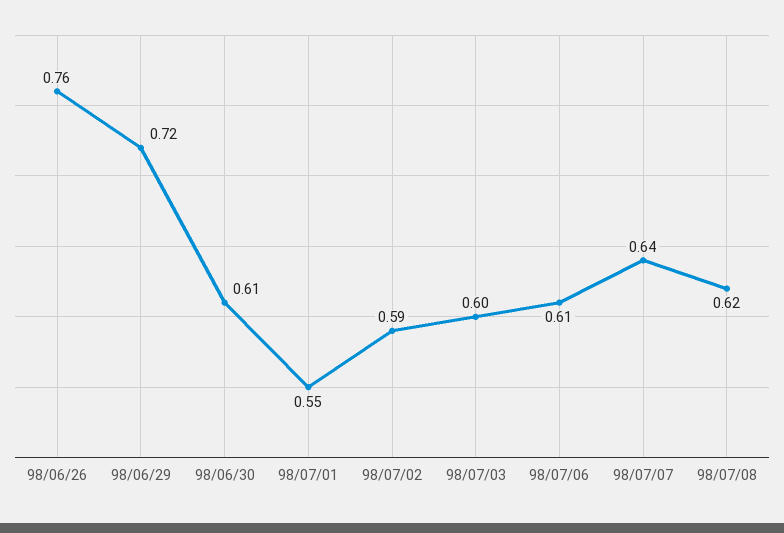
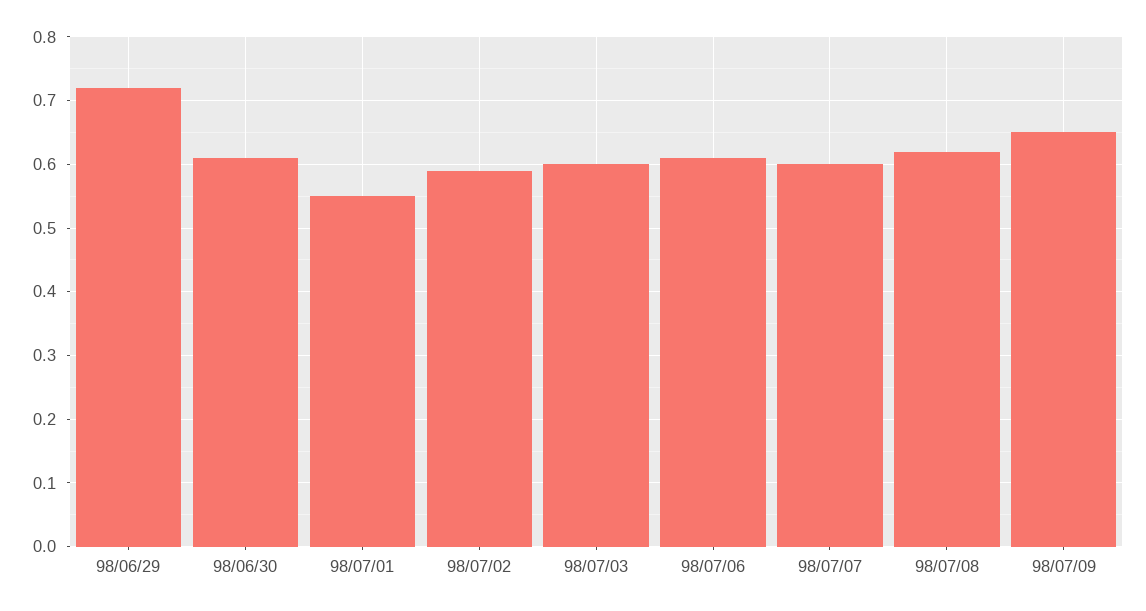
98/06/26: 0.76 -> none
98/07/07: 0.64 -> 0.6
98/07/09: none -> 0.65

